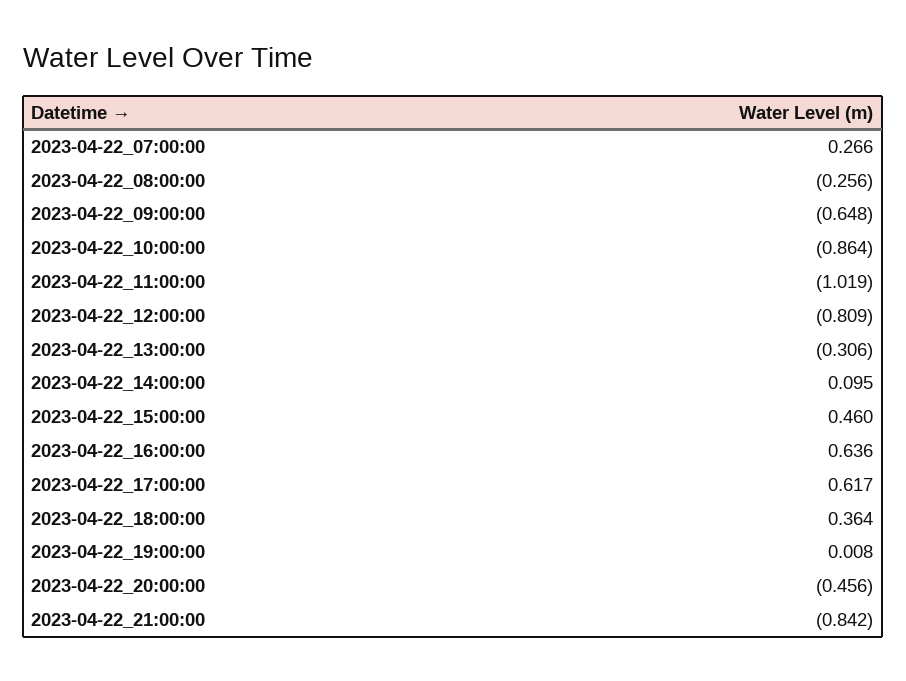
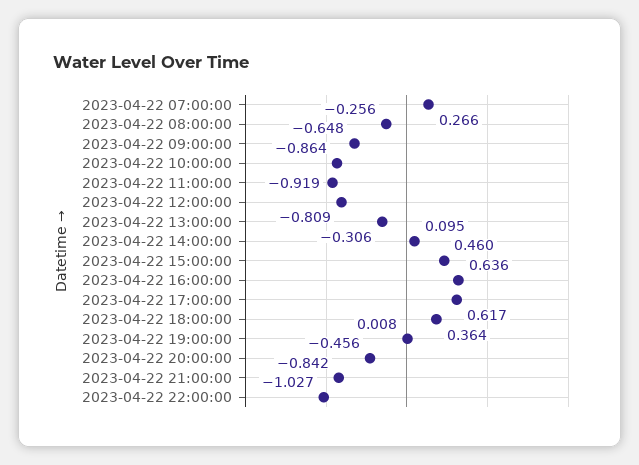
2023-04-22_11:00:00: -1.019 -> -0.919
2023-04-22 22:00:00: none -> -1.027

